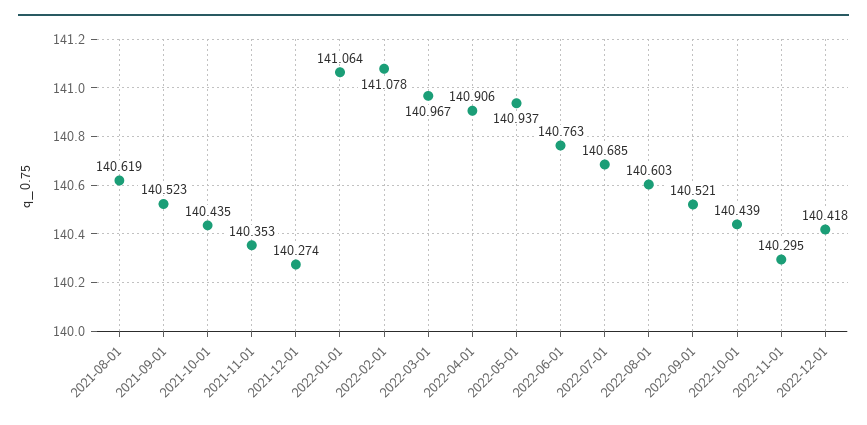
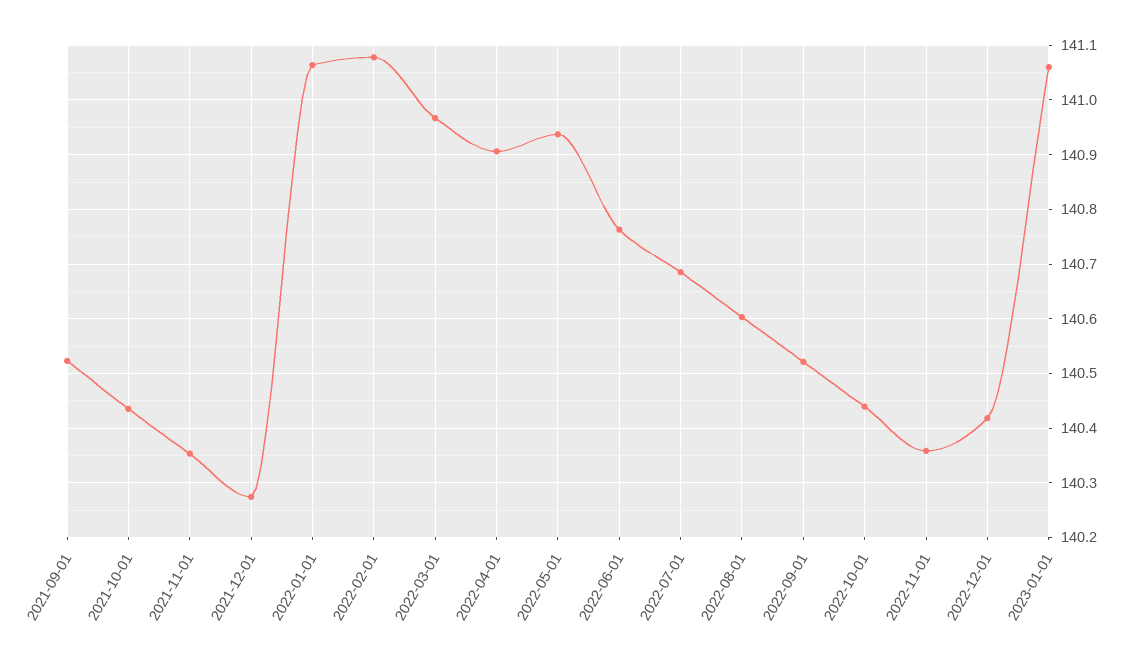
2021-08-01: 140.619 -> none
2022-11-01: 140.295 -> 140.36
2023-01-01: none -> 141.06

